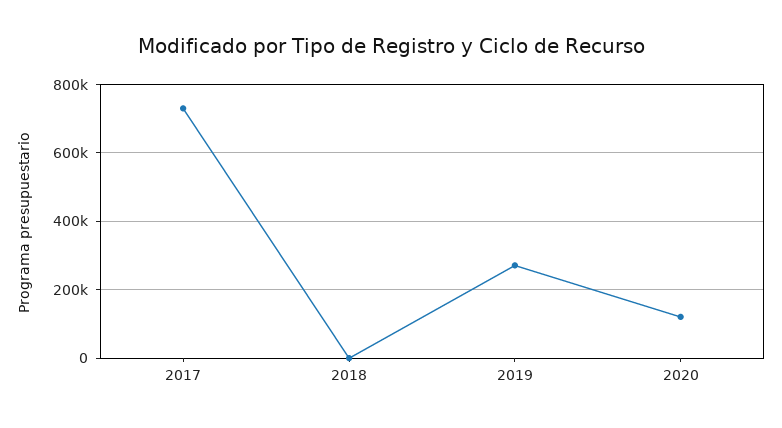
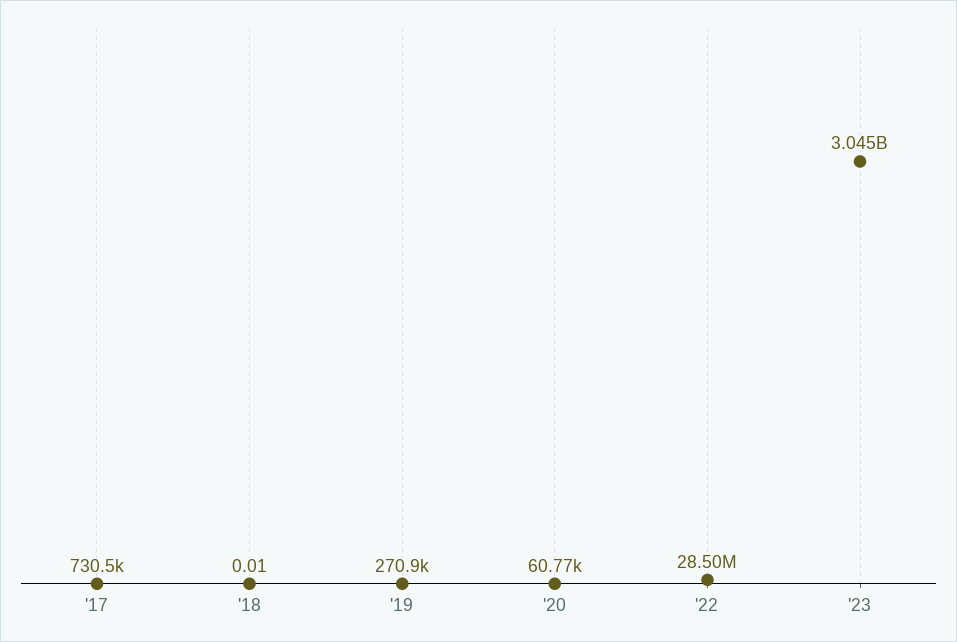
2020: 120000 -> 60770
'22: none -> 28500000
'23: none -> 3045000000

